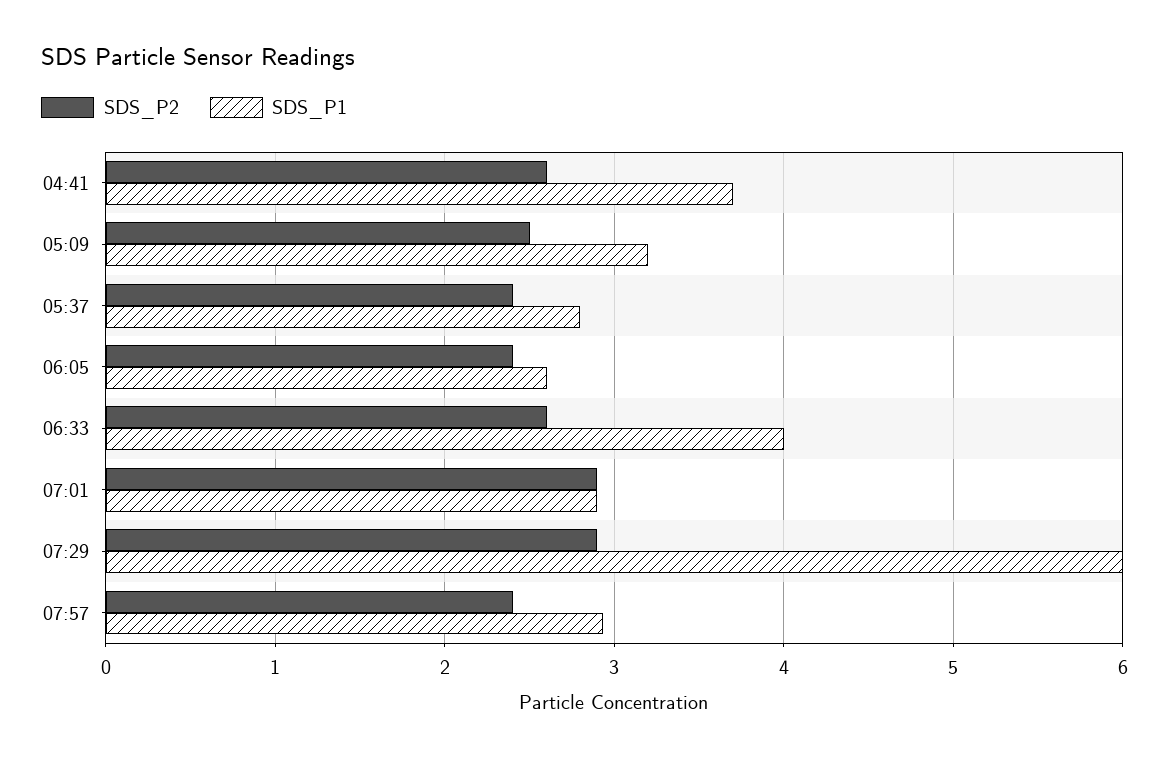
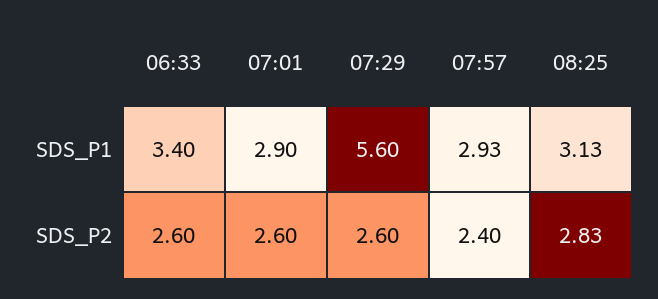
SDS_P2, 04:41: 2.6 -> none
SDS_P1, 04:41: 3.7 -> none
SDS_P2, 05:09: 2.5 -> none
SDS_P1, 05:09: 3.2 -> none
SDS_P2, 05:37: 2.4 -> none
SDS_P1, 05:37: 2.8 -> none
SDS_P2, 06:05: 2.4 -> none
SDS_P1, 06:05: 2.6 -> none
SDS_P1, 06:33: 4 -> 3.4
SDS_P2, 07:01: 2.9 -> 2.6
SDS_P2, 07:29: 2.9 -> 2.6
SDS_P1, 07:29: 6 -> 5.6
SDS_P1, 08:25: none -> 3.13
SDS_P2, 08:25: none -> 2.83

